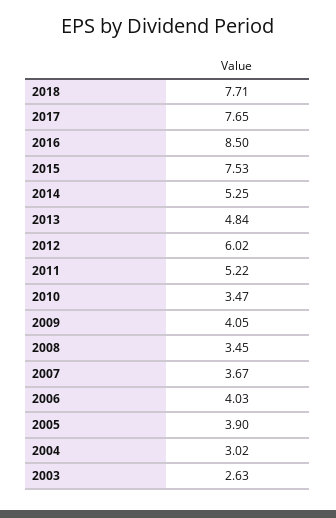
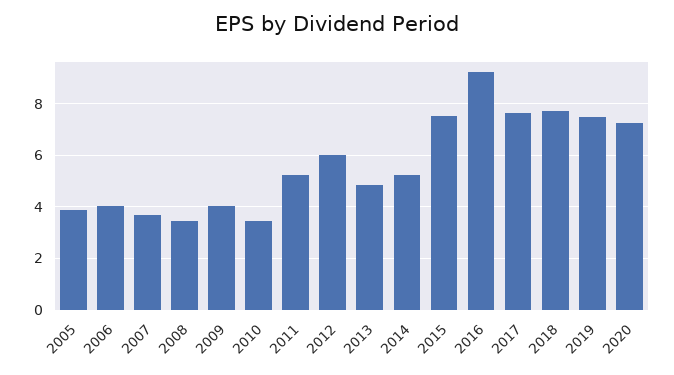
2016: 8.5 -> 9.25
2004: 3.02 -> none
2003: 2.63 -> none
2019: none -> 7.5
2020: none -> 7.25

